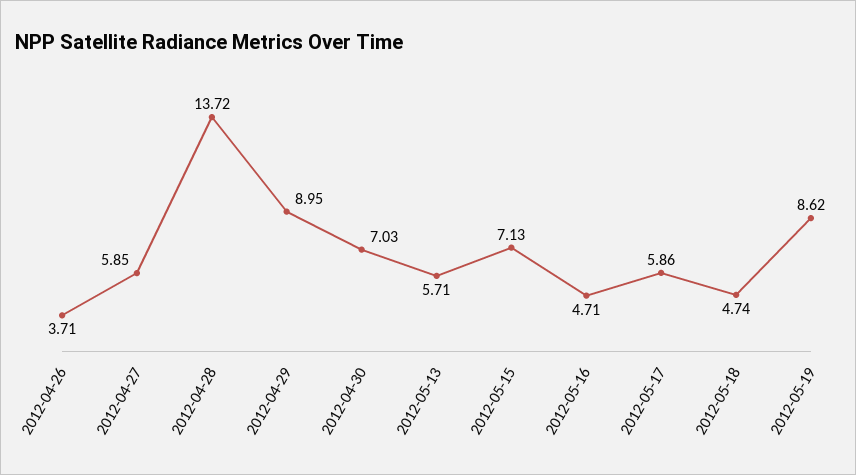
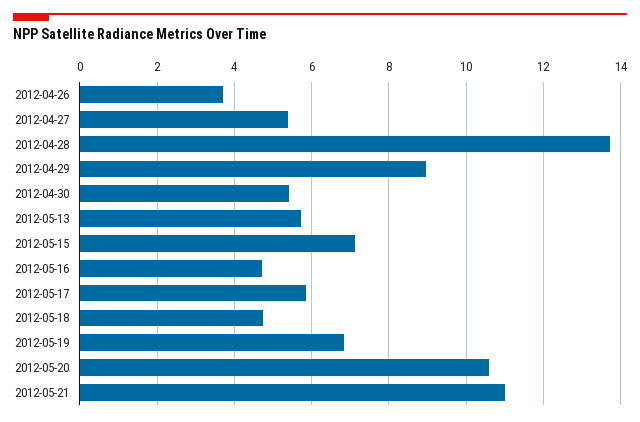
2012-04-27: 5.85 -> 5.4
2012-04-30: 7.03 -> 5.4
2012-05-19: 8.62 -> 6.8
2012-05-20: none -> 10.6
2012-05-21: none -> 11

